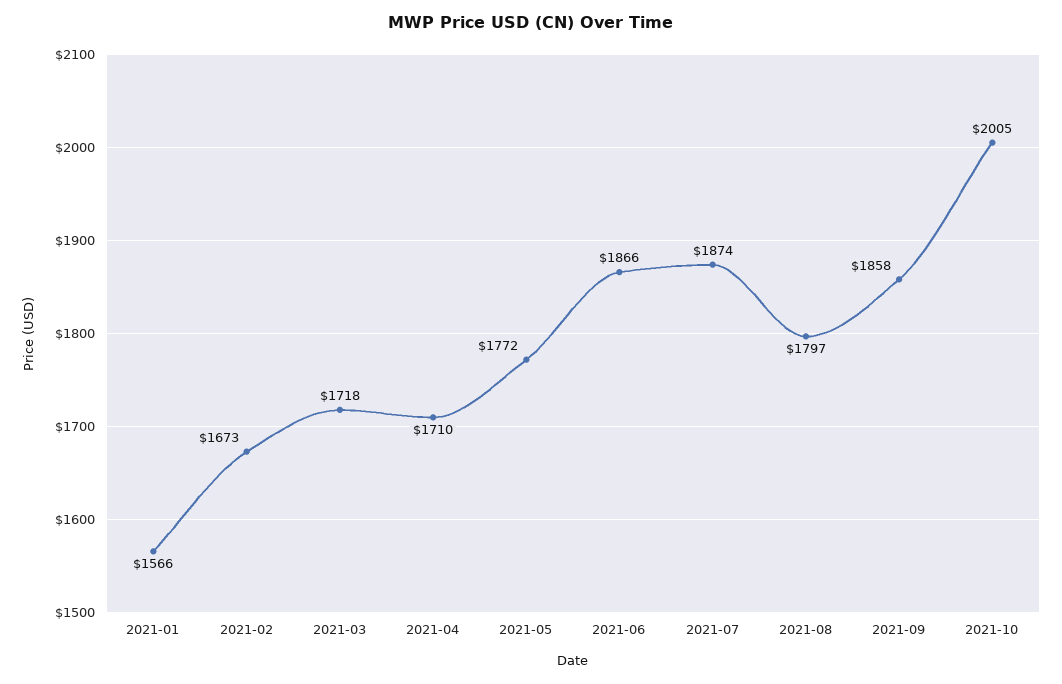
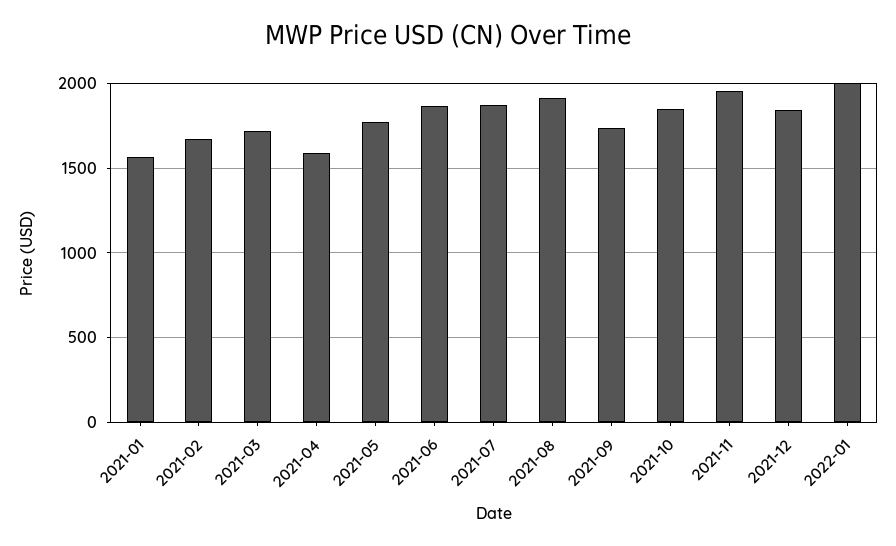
2021-04: 1710 -> 1600
2021-08: 1797 -> 1900
2021-09: 1858 -> 1750
2021-10: 2005 -> 1850
2021-11: none -> 1950
2021-12: none -> 1850
2022-01: none -> 2000

